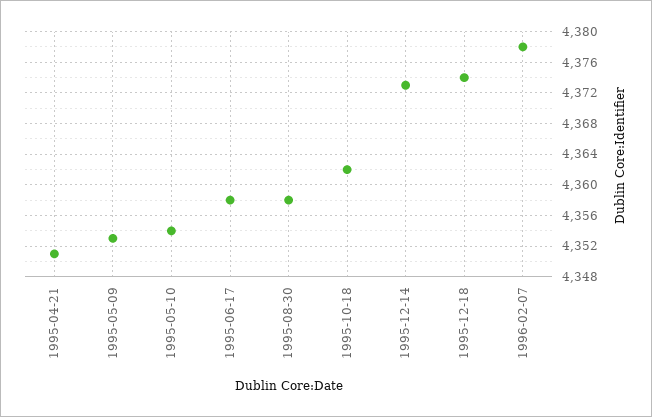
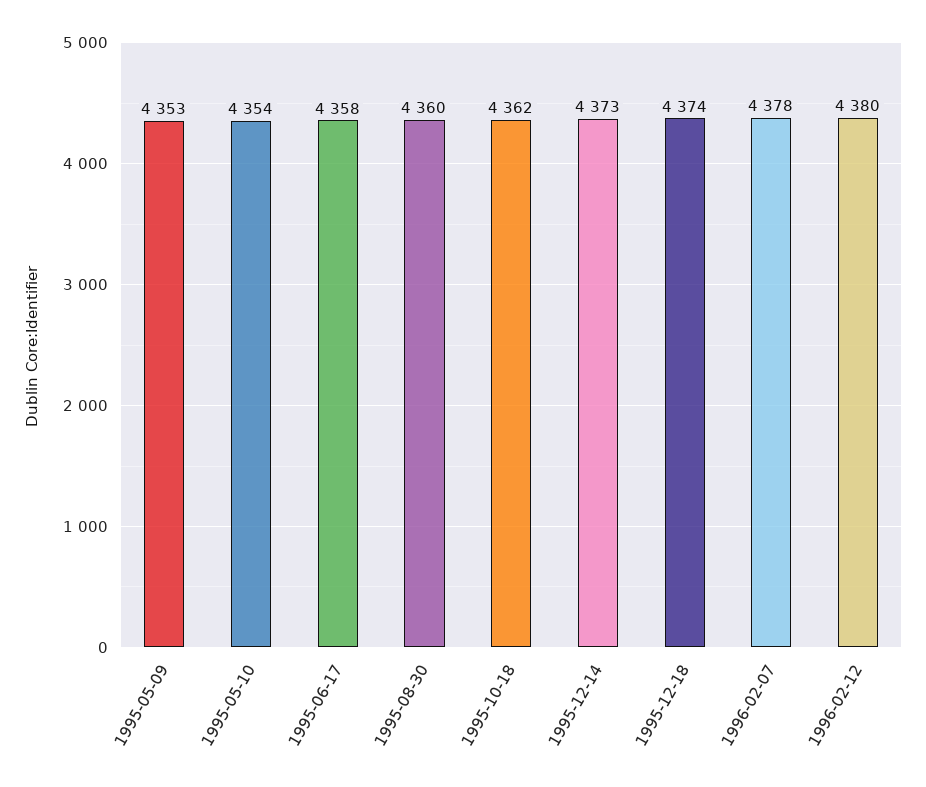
1995-04-21: 4351 -> none
1995-08-30: 4358 -> 4360
1996-02-12: none -> 4380

